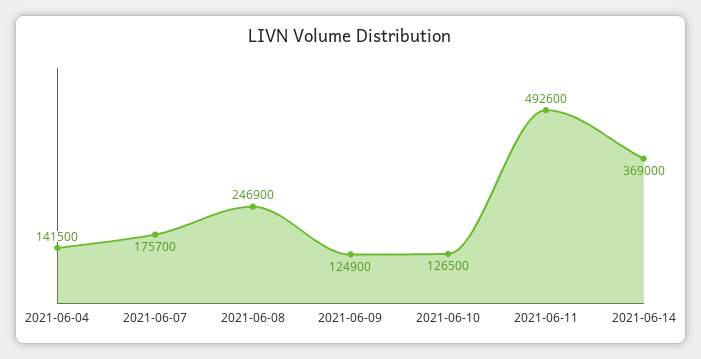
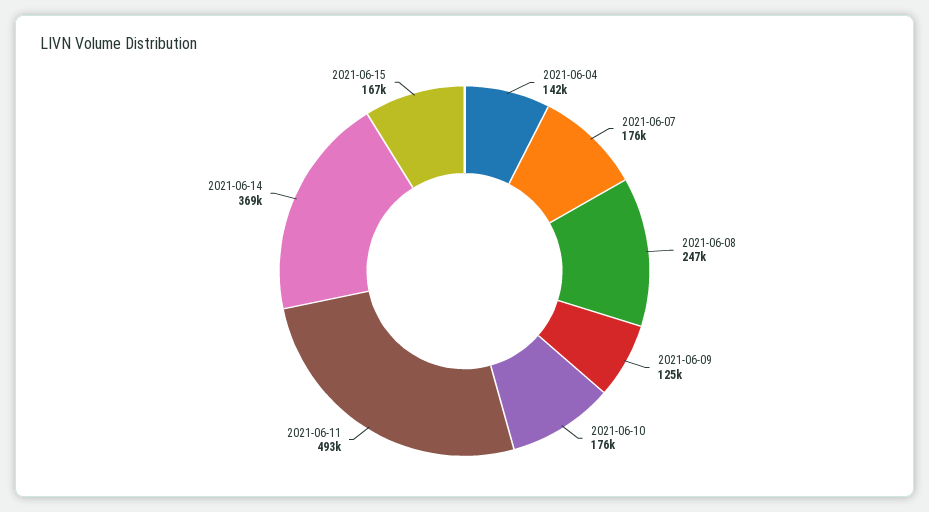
2021-06-10: 126500 -> 176000
2021-06-15: none -> 167000

